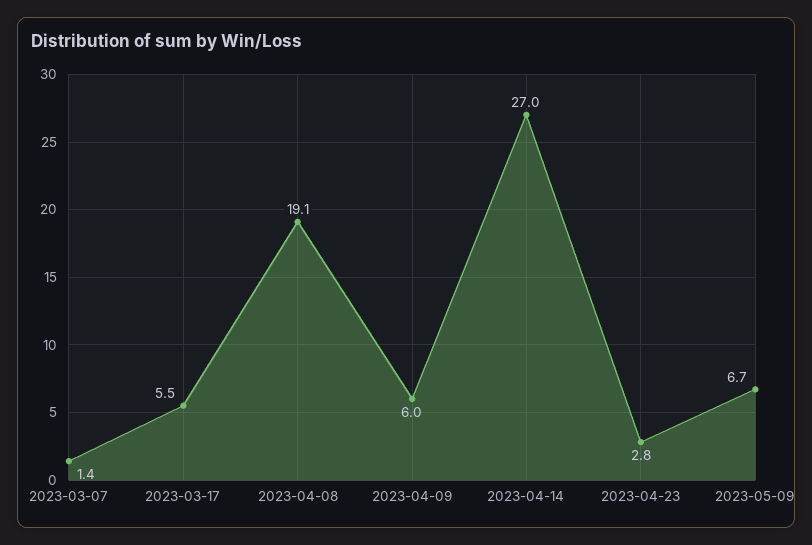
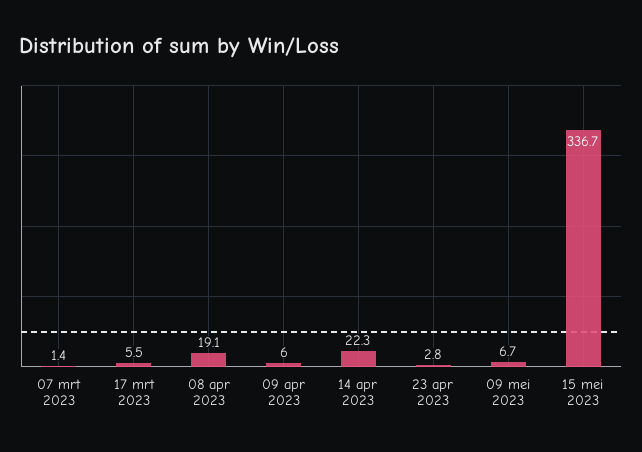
2023-04-14: 27 -> 22.3
15 mei 2023: none -> 336.7

